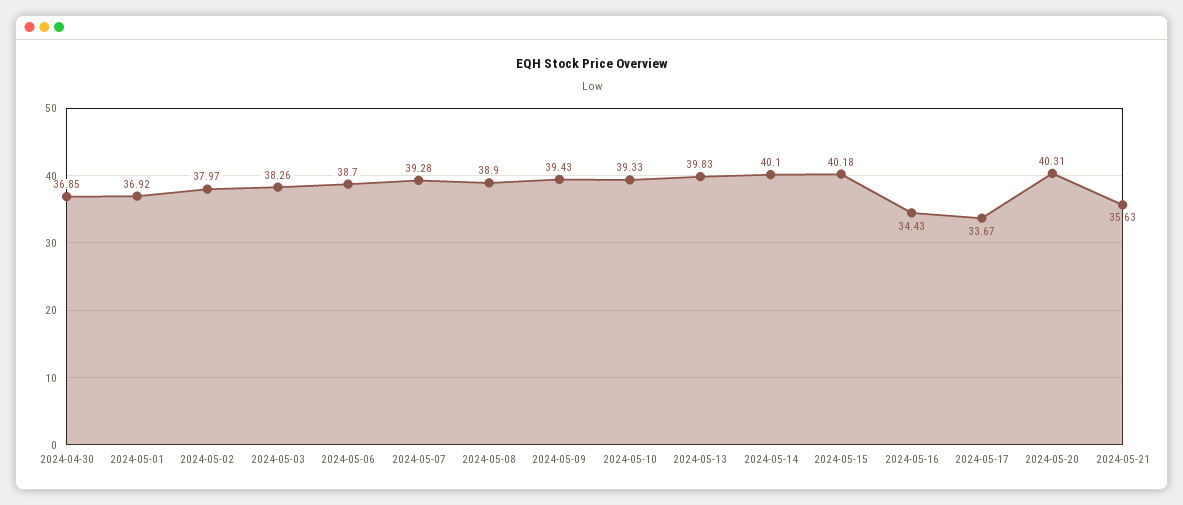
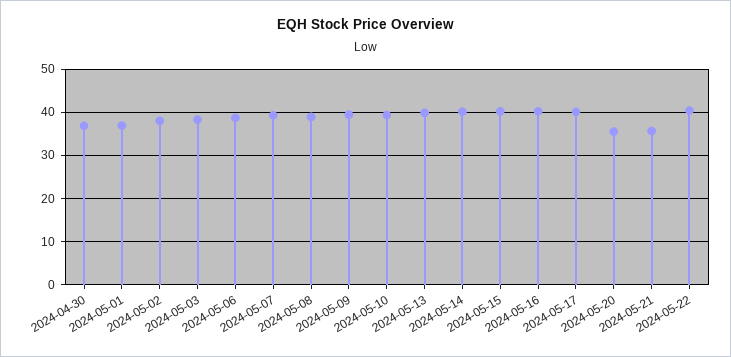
2024-05-16: 34.43 -> 40
2024-05-17: 33.67 -> 40
2024-05-20: 40.31 -> 36
2024-05-22: none -> 40

